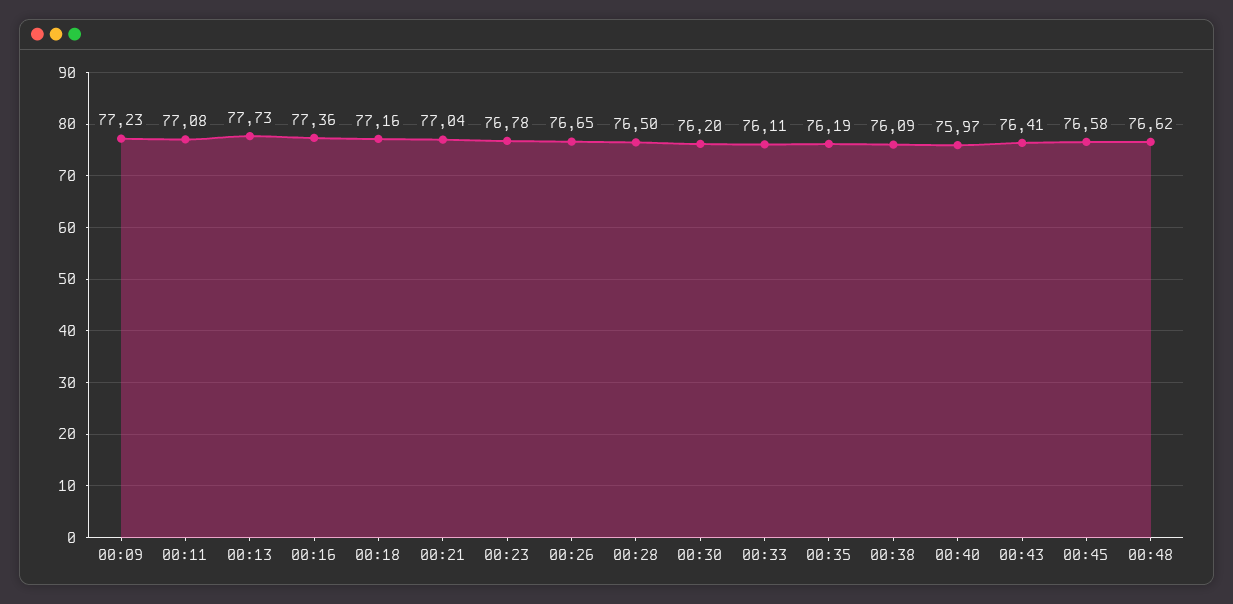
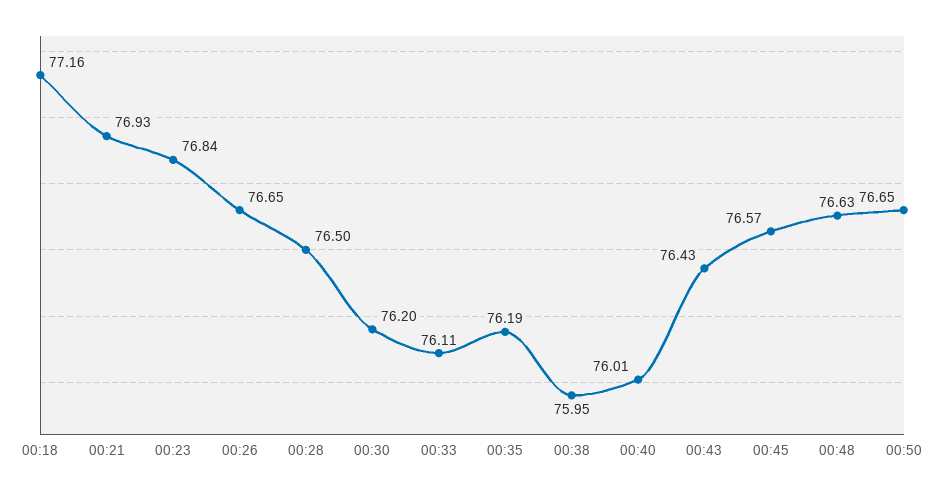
00:09: 77.23 -> none
00:11: 77.08 -> none
00:13: 77.73 -> none
00:16: 77.36 -> none
00:21: 77.04 -> 76.93
00:23: 76.78 -> 76.84
00:38: 76.09 -> 75.95
00:40: 75.97 -> 76.01
00:43: 76.41 -> 76.43
00:45: 76.58 -> 76.57
00:48: 76.62 -> 76.63
00:50: none -> 76.65

